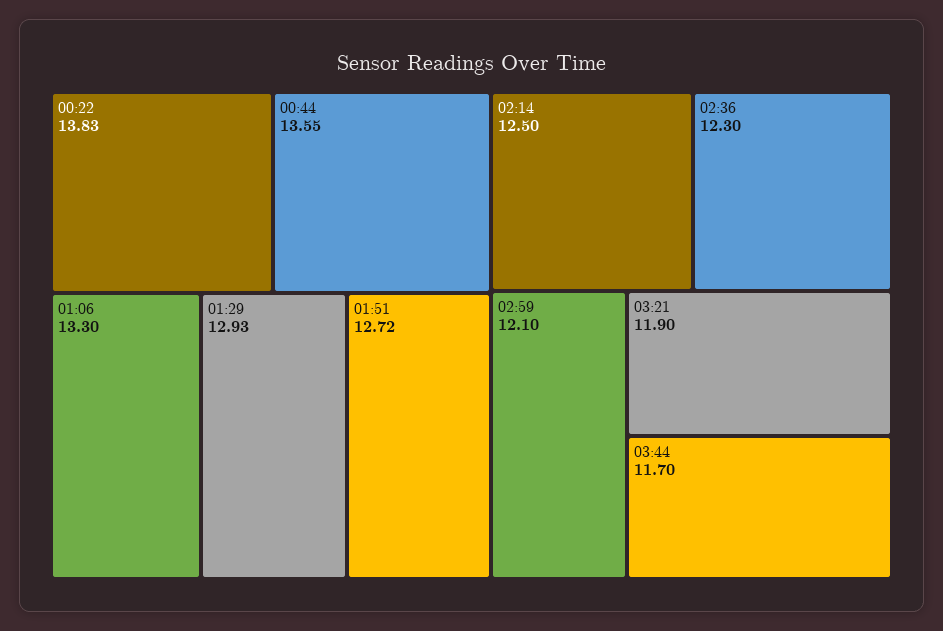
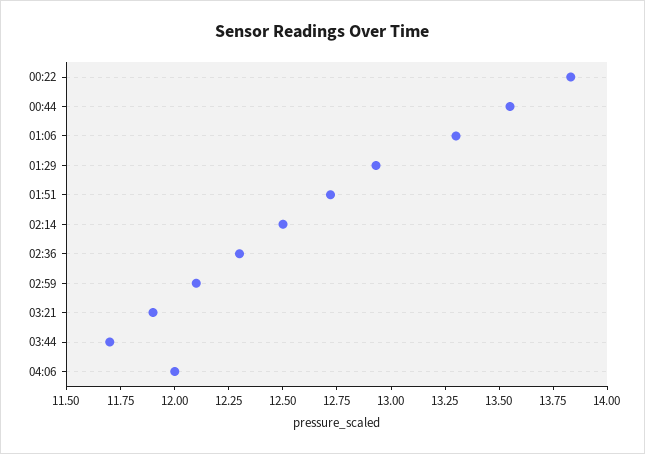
04:06: none -> 12

